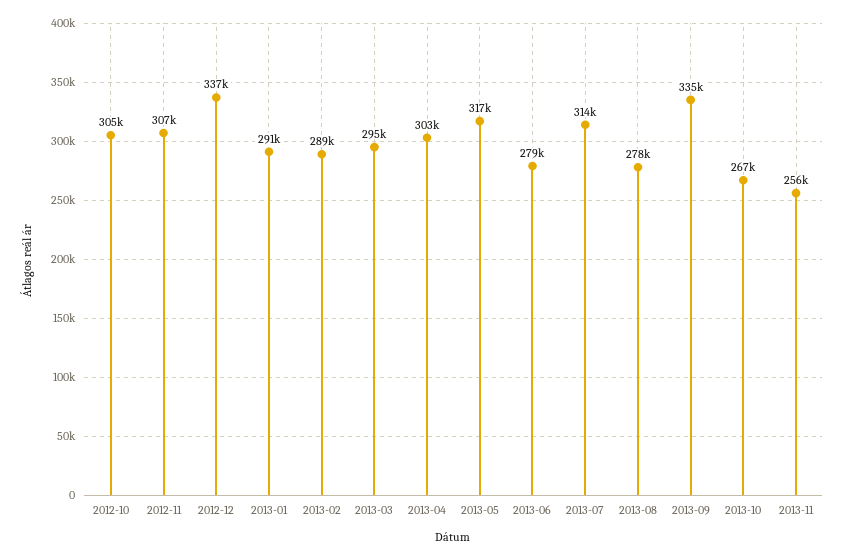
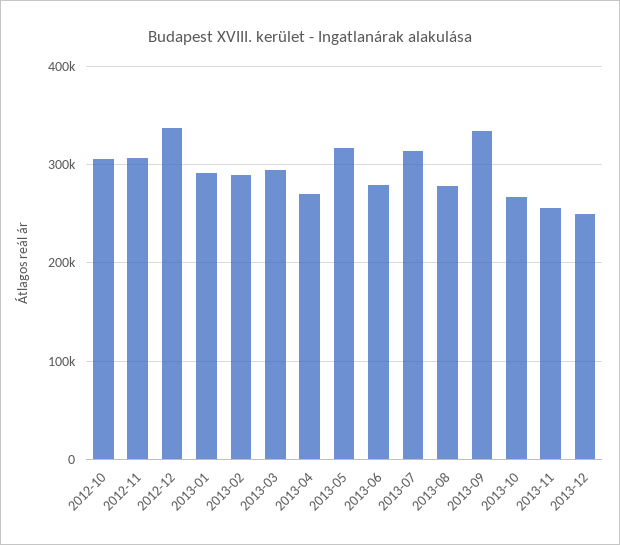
2013-04: 303000 -> 270000
2013-12: none -> 250000

